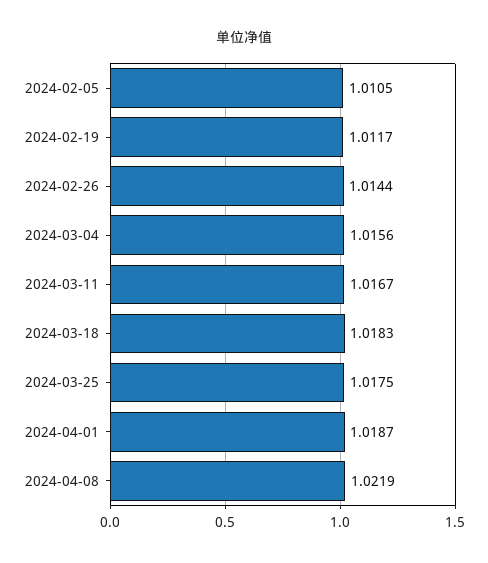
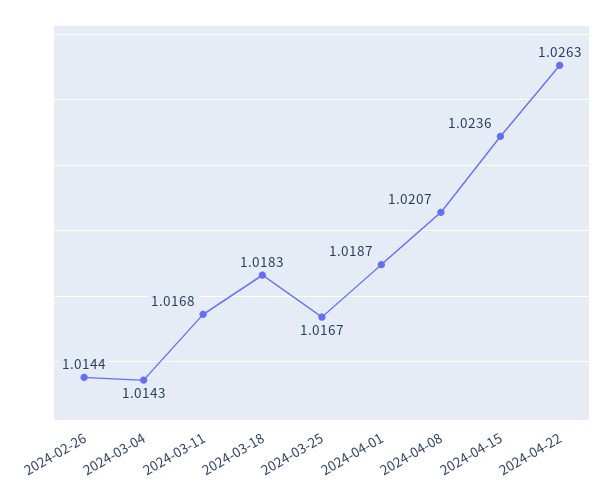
2024-02-05: 1.0105 -> none
2024-02-19: 1.0117 -> none
2024-03-04: 1.0156 -> 1.0143
2024-03-11: 1.0167 -> 1.0168
2024-03-25: 1.0175 -> 1.0167
2024-04-08: 1.0219 -> 1.0207
2024-04-15: none -> 1.0236
2024-04-22: none -> 1.0263

